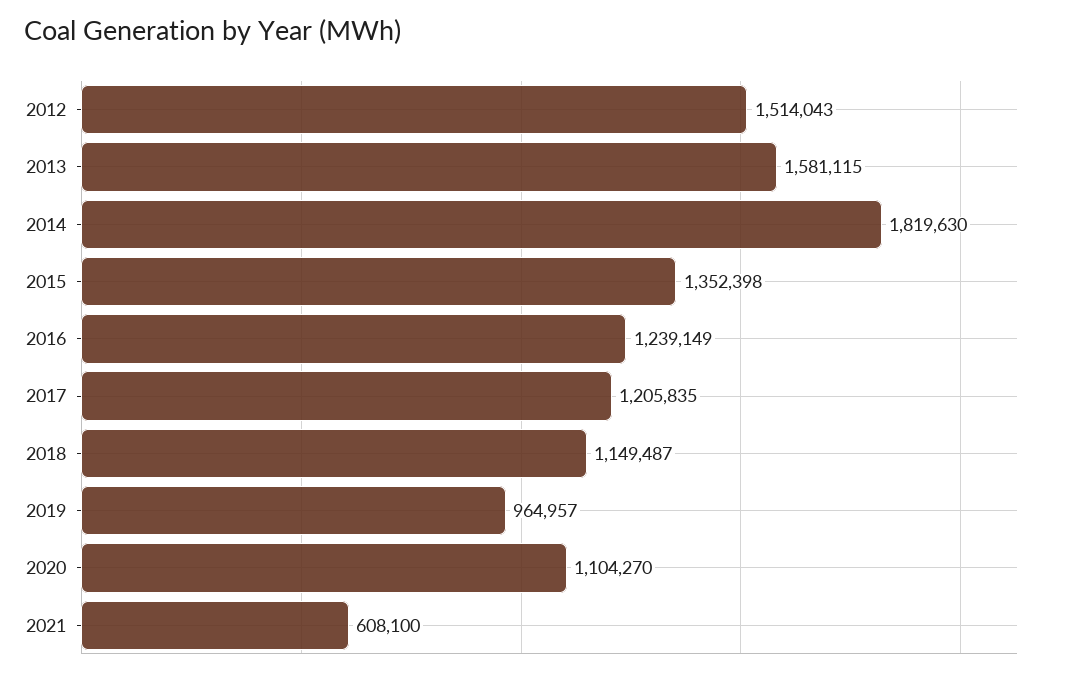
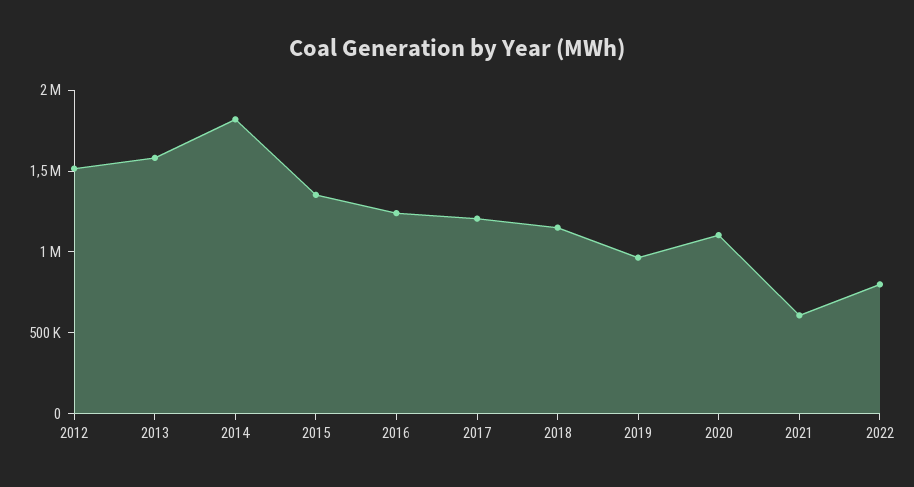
2022: none -> 800000

